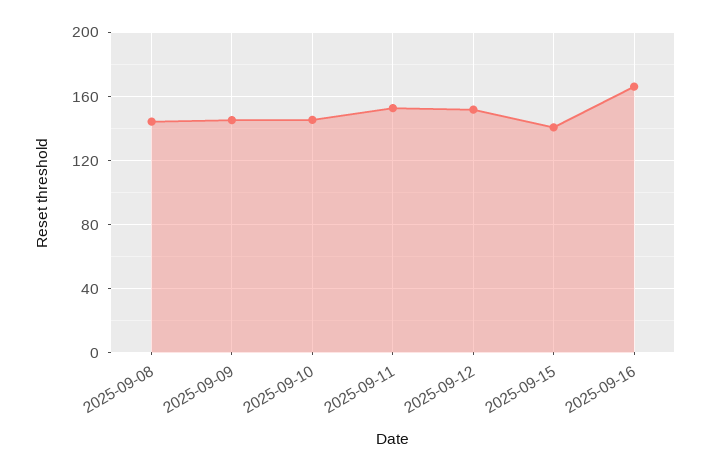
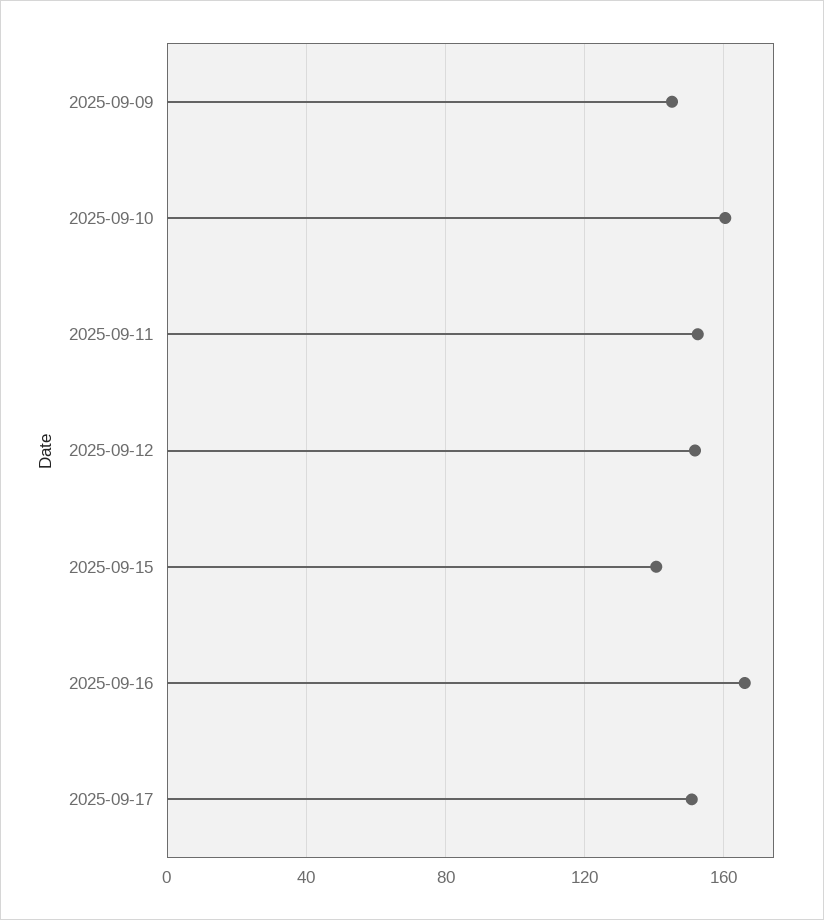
2025-09-08: 145 -> none
2025-09-10: 145 -> 160
2025-09-17: none -> 150

